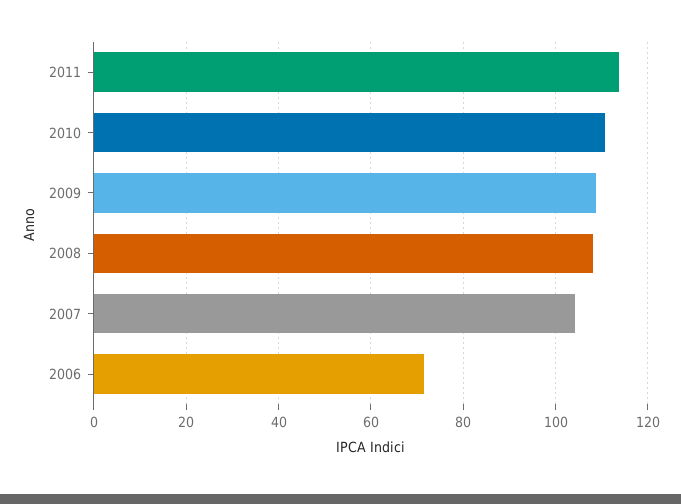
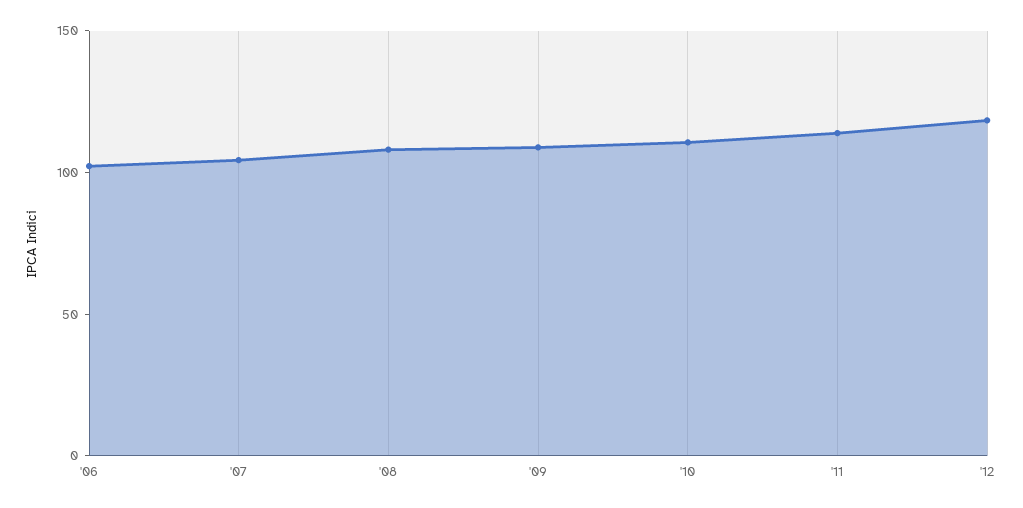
2006: 72 -> 100
'12: none -> 120

